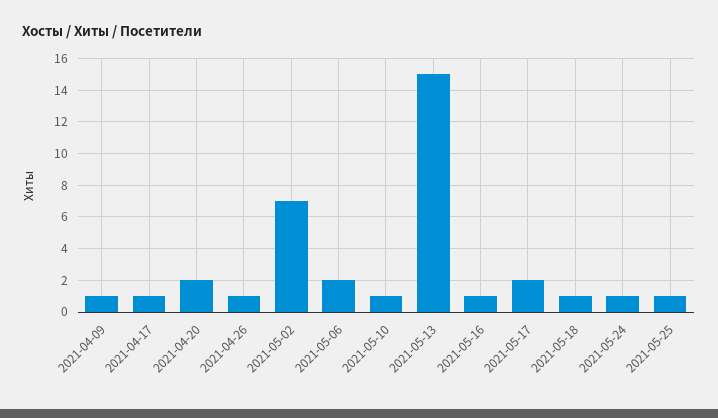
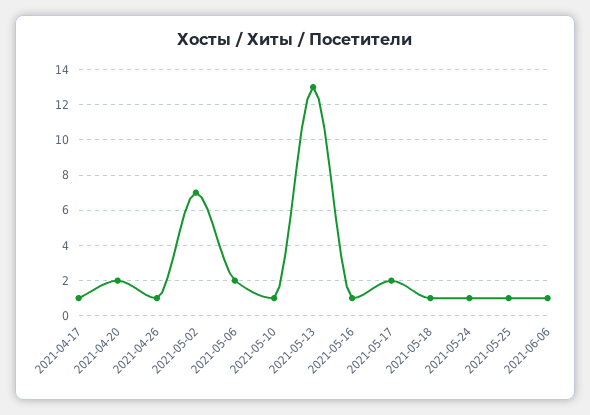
2021-04-09: 1 -> none
2021-05-13: 15 -> 13
2021-06-06: none -> 1

